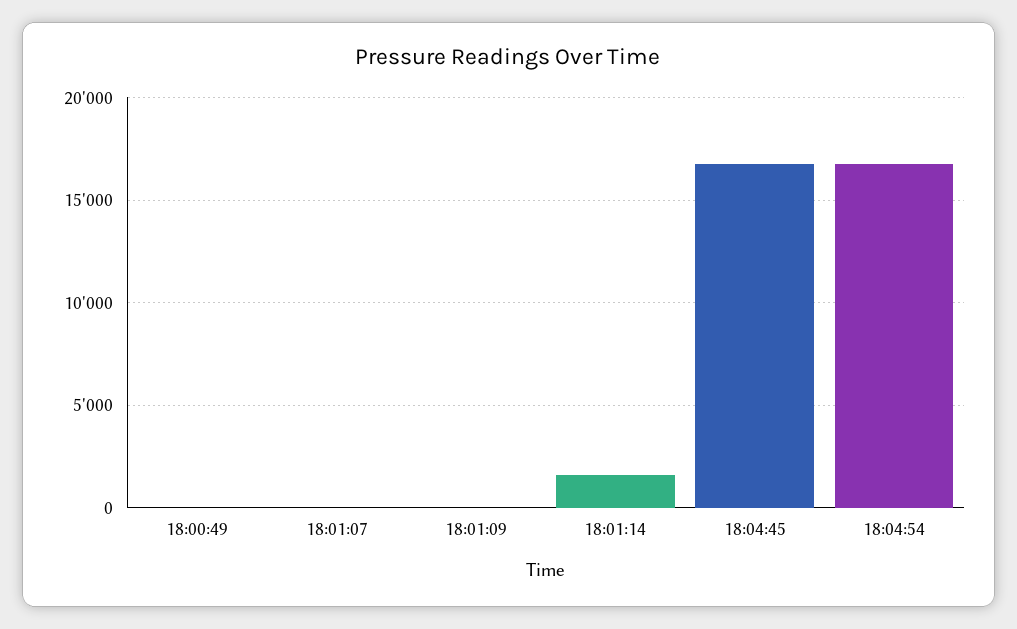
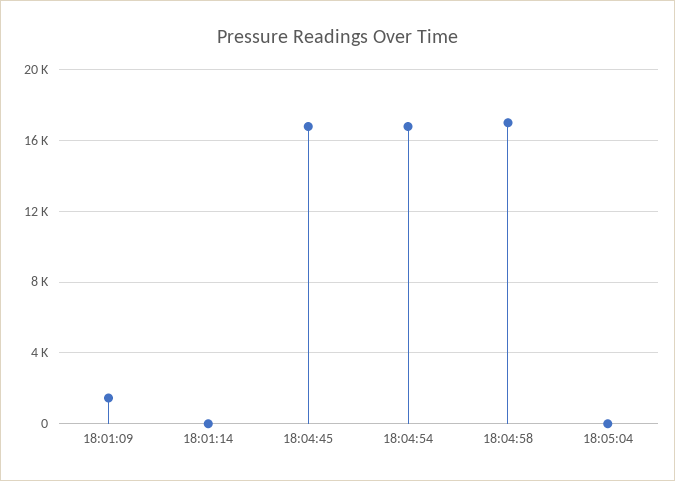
18:00:49: 0 -> none
18:01:07: 0 -> none
18:01:09: 0 -> 1500
18:01:14: 1500 -> 0
18:04:58: none -> 17000
18:05:04: none -> 0

